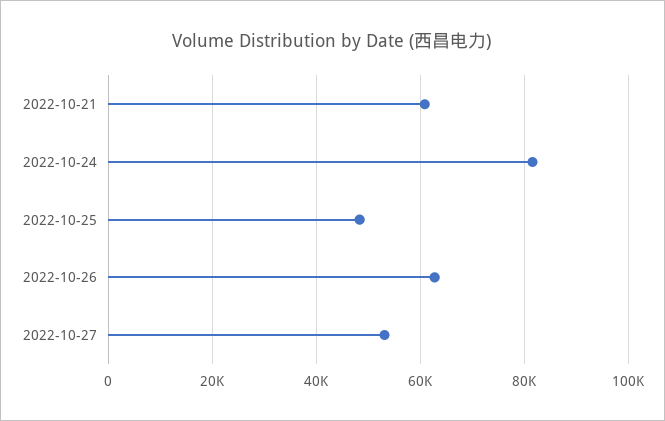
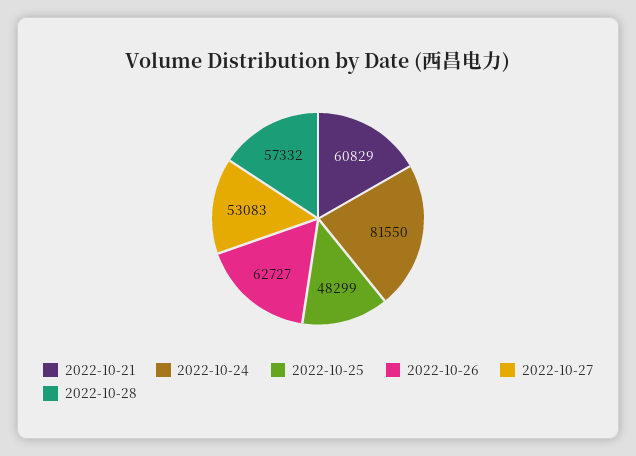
2022-10-28: none -> 57332

